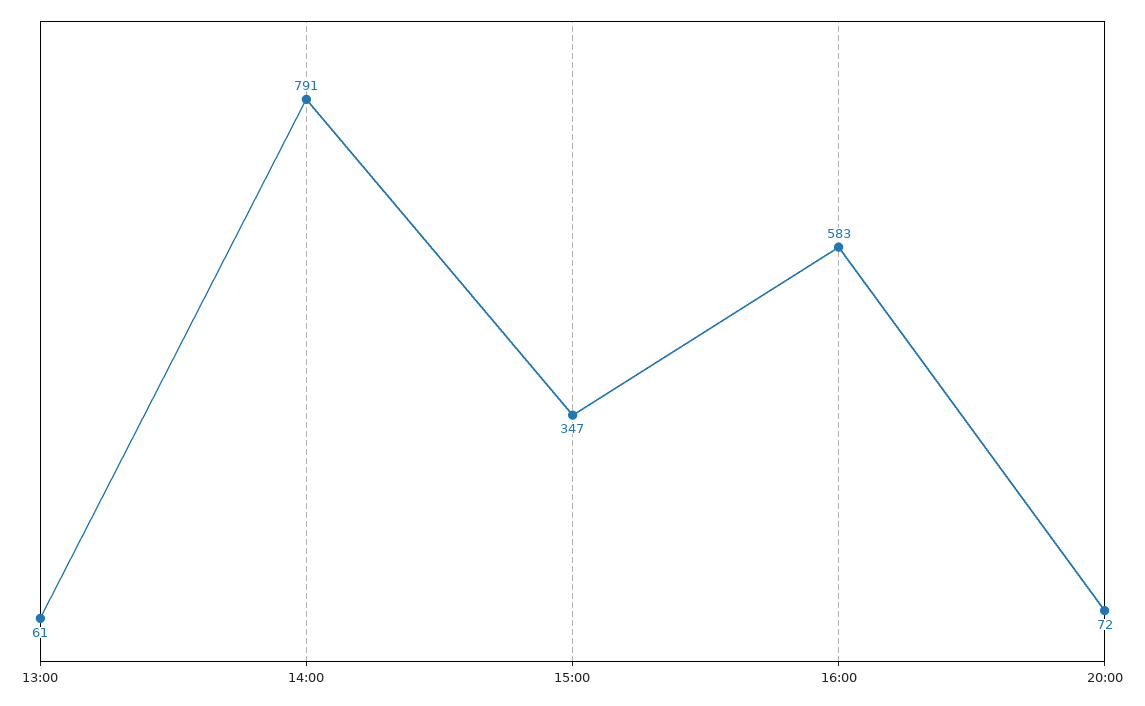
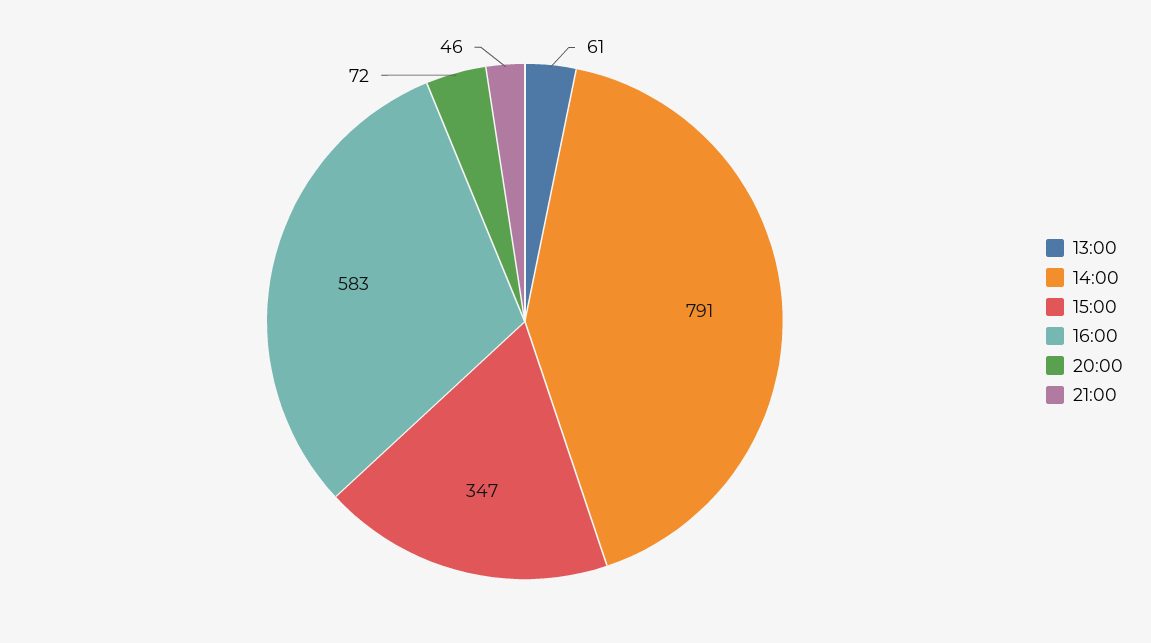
21:00: none -> 46

